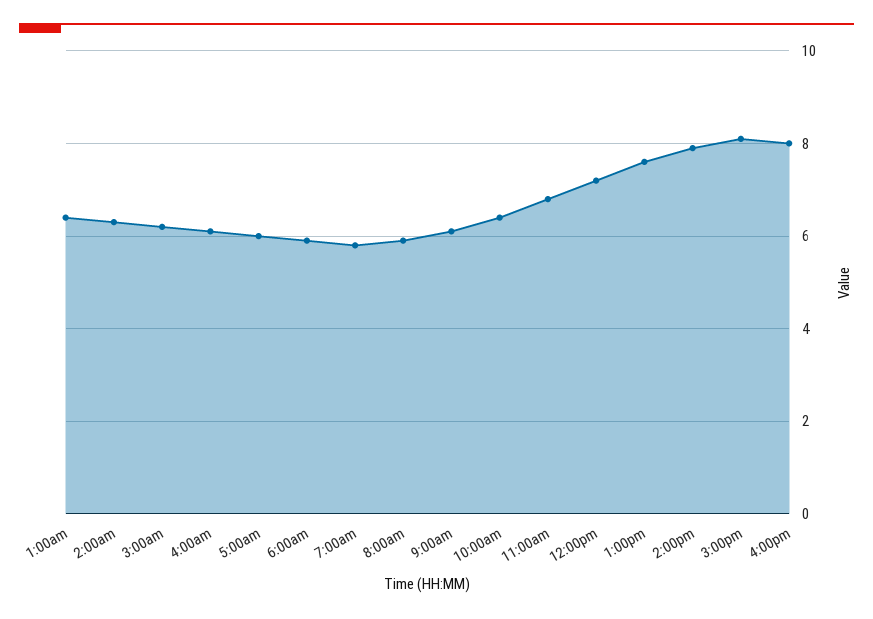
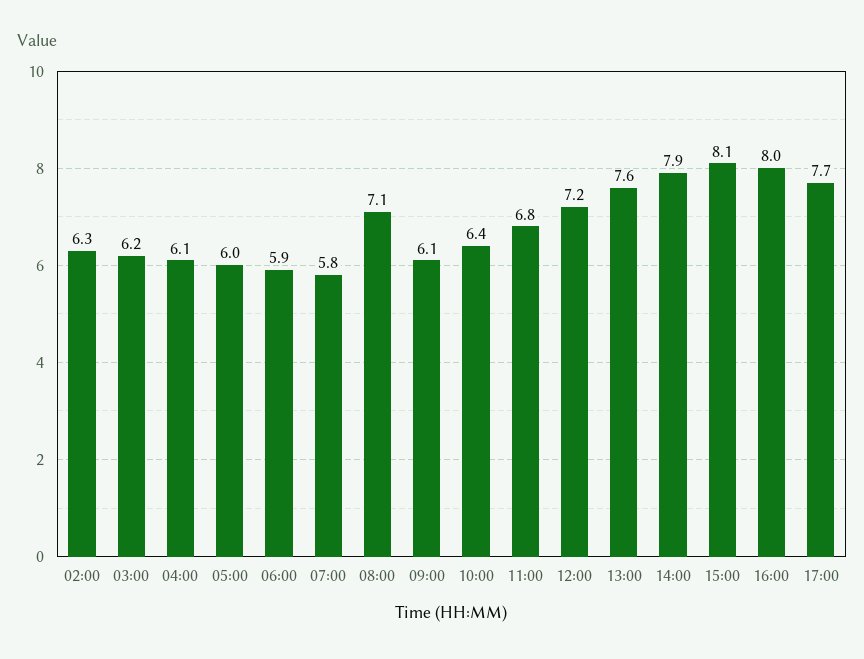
1:00am: 6.5 -> none
8:00am: 6 -> 7.1
17:00: none -> 7.7

